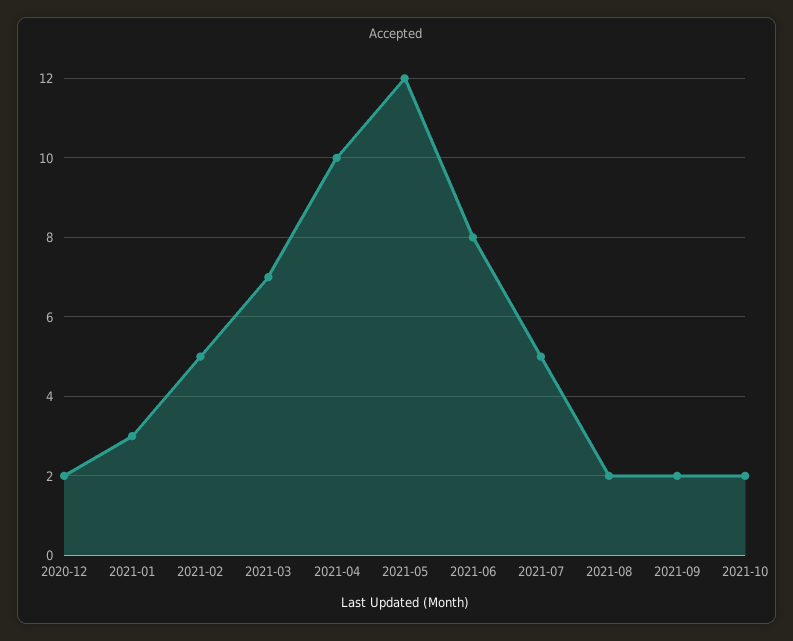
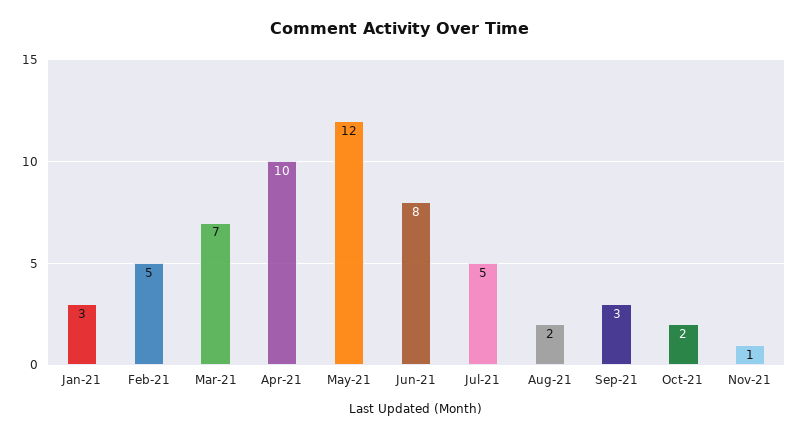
2020-12: 2 -> none
2021-09: 2 -> 3
Nov-21: none -> 1

